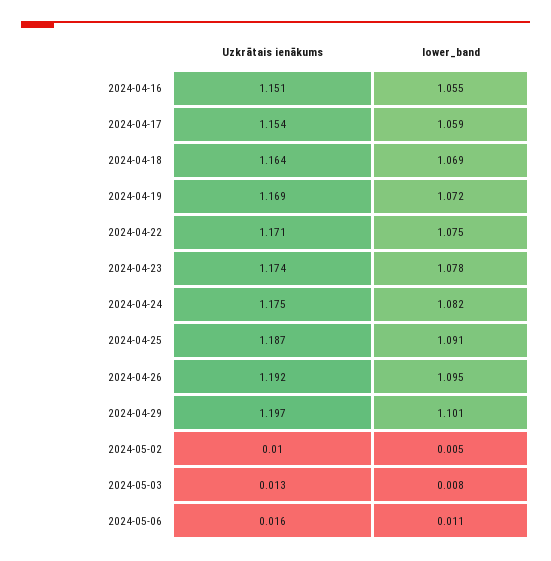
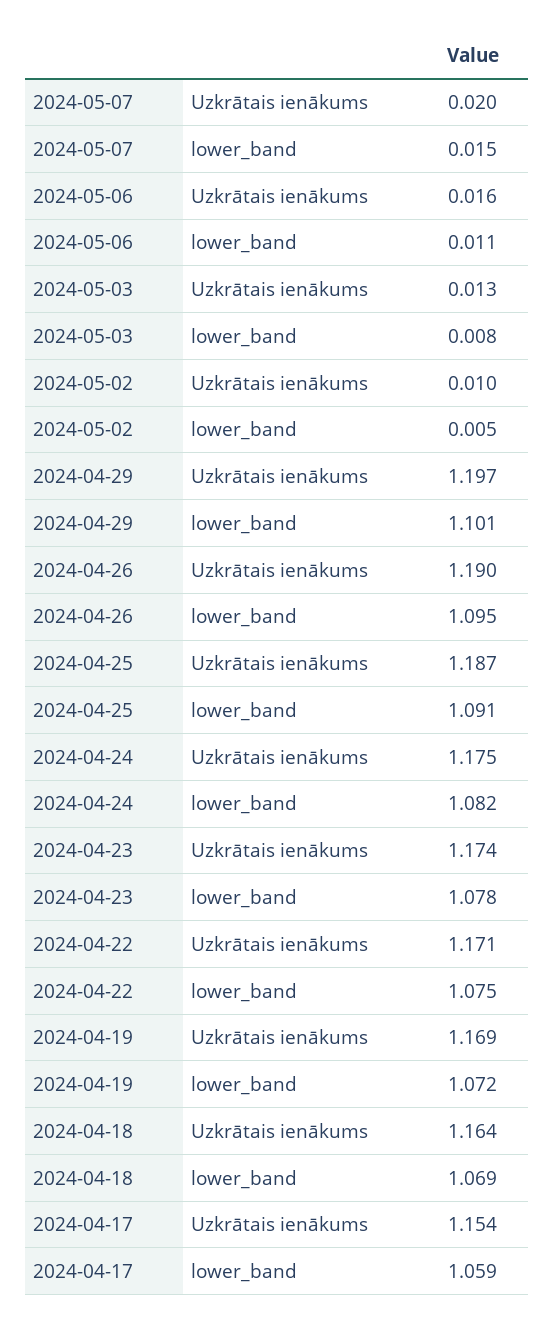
Uzkrātais ienākums, 2024-04-16: 1.151 -> none
lower_band, 2024-04-16: 1.055 -> none
Uzkrātais ienākums, 2024-04-26: 1.192 -> 1.19
Uzkrātais ienākums, 2024-05-07: none -> 0.02
lower_band, 2024-05-07: none -> 0.015

